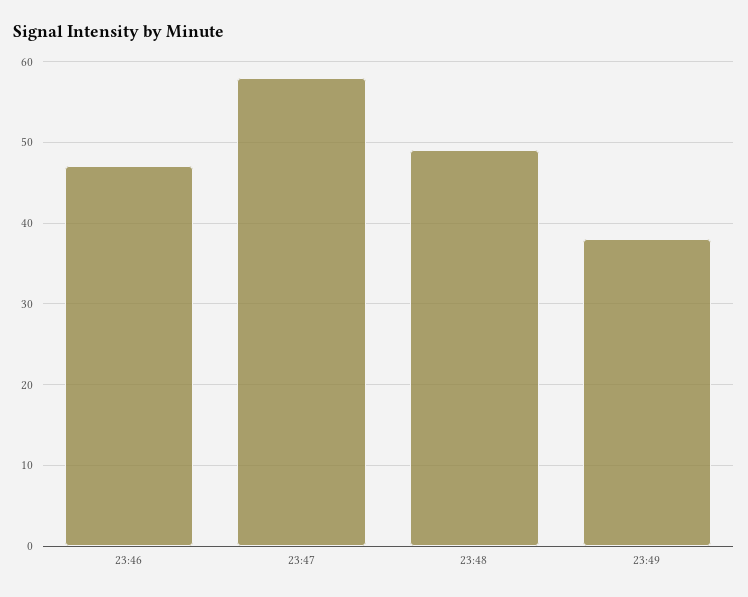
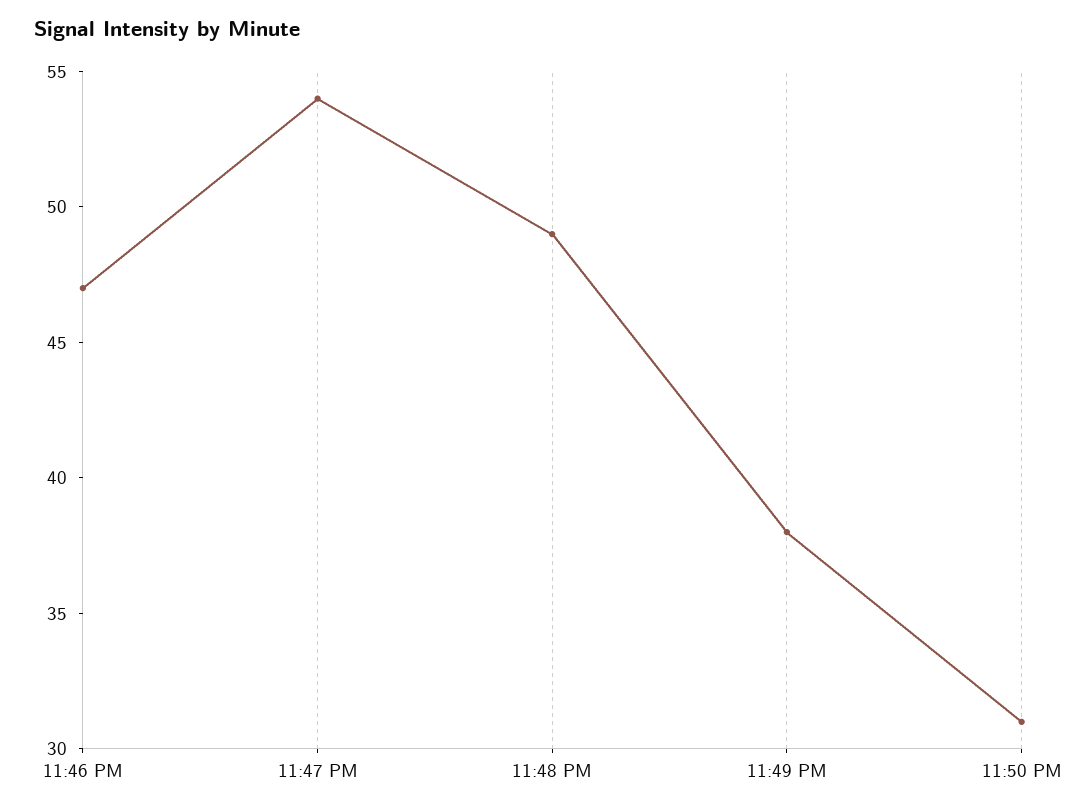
23:47: 58 -> 54
11:50 PM: none -> 31

